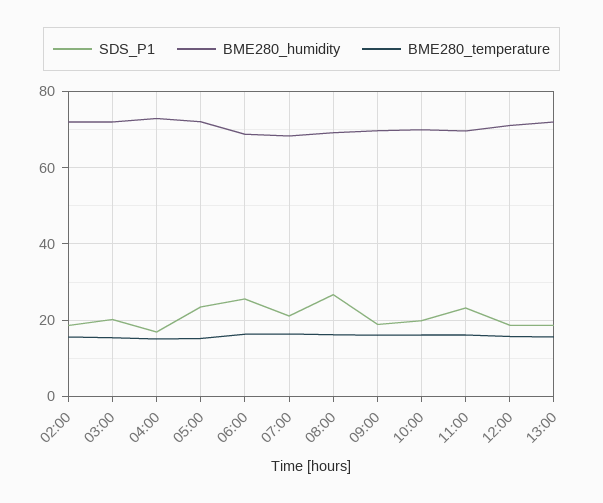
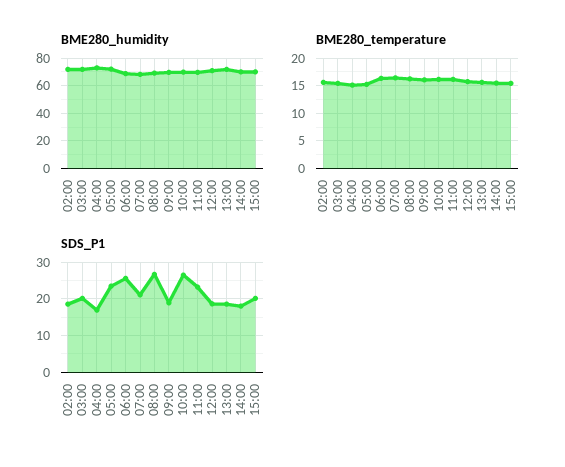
SDS_P1, 10:00: 20 -> 26
BME280_humidity, 14:00: none -> 70
BME280_humidity, 15:00: none -> 70
BME280_temperature, 14:00: none -> 15
BME280_temperature, 15:00: none -> 15
SDS_P1, 14:00: none -> 18
SDS_P1, 15:00: none -> 20

